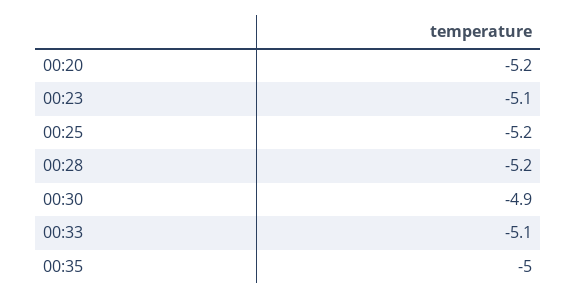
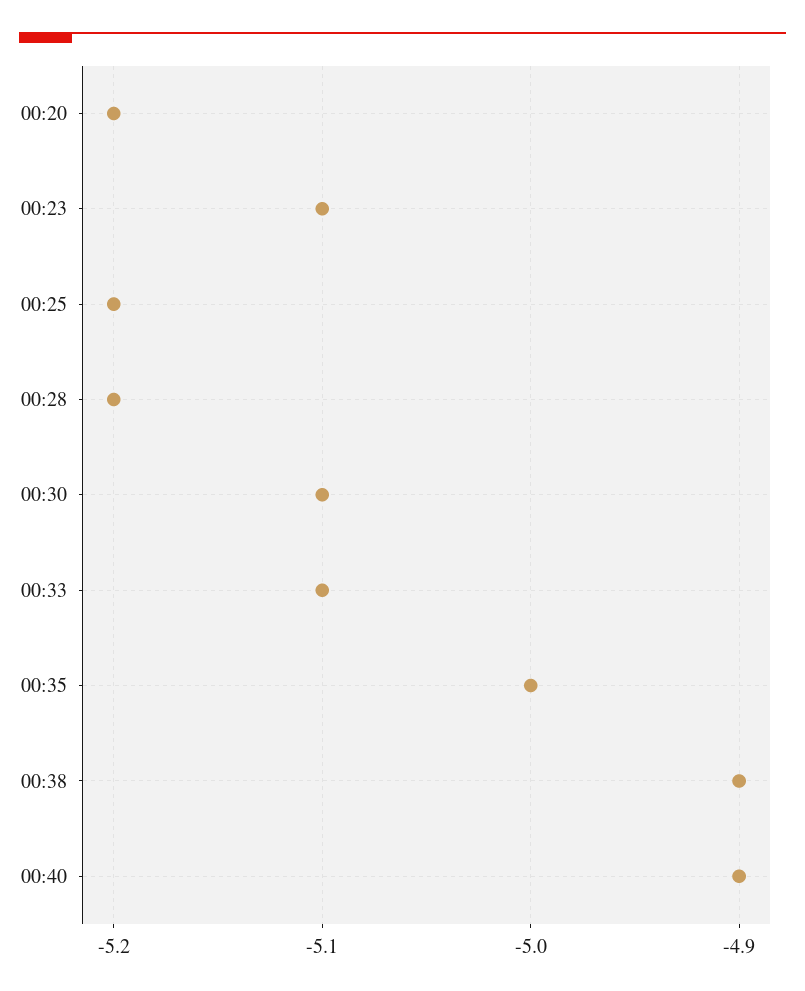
00:30: -4.9 -> -5.1
00:38: none -> -4.9
00:40: none -> -4.9

